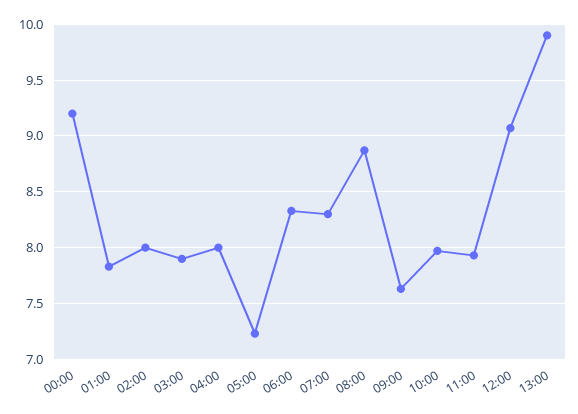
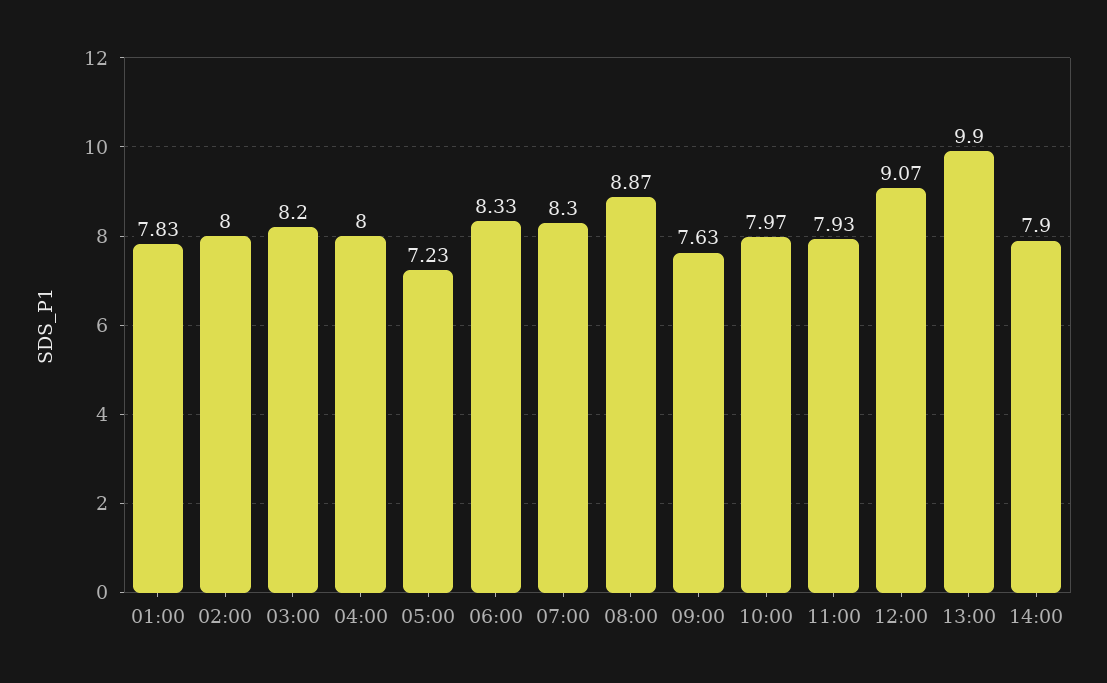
00:00: 9.2 -> none
03:00: 7.9 -> 8.2
14:00: none -> 7.9

